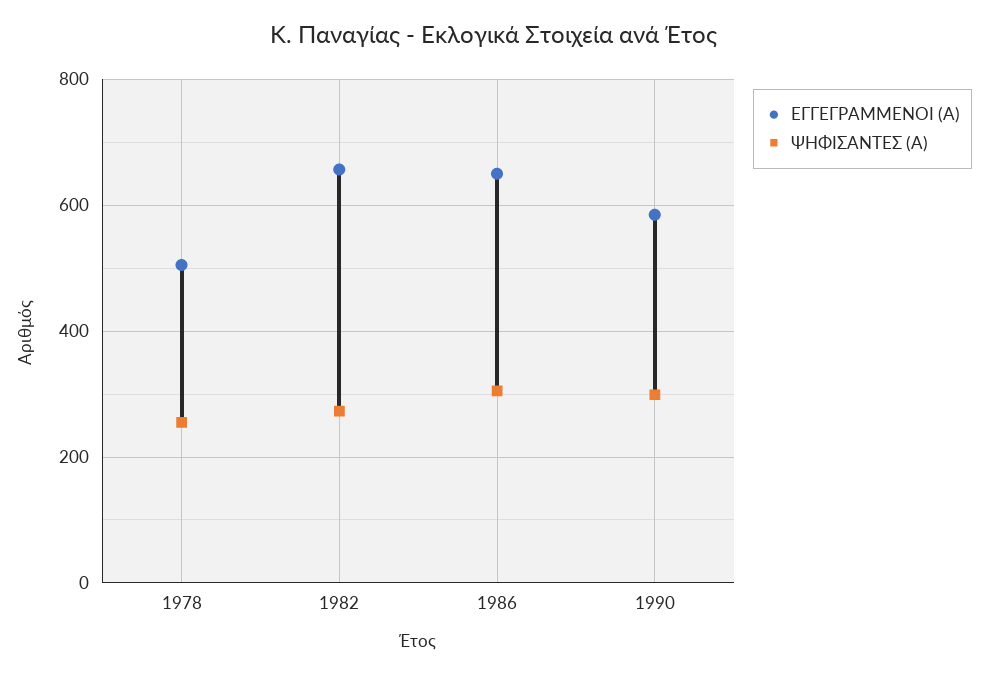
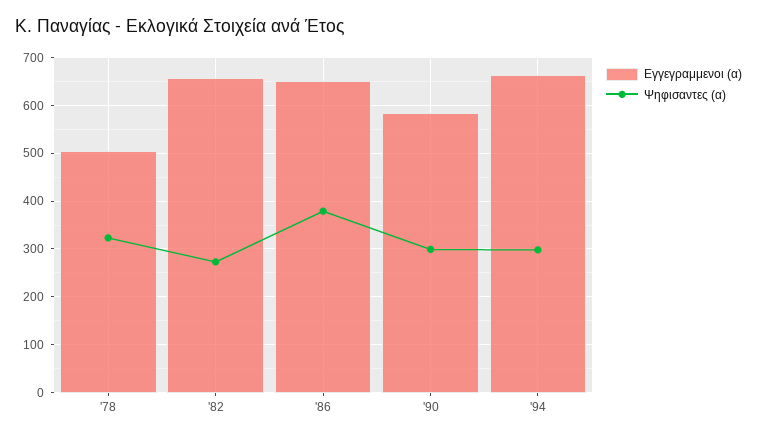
ΨΗΦΙΣΑΝΤΕΣ (Α), 1978: 260 -> 320
ΨΗΦΙΣΑΝΤΕΣ (Α), 1986: 300 -> 380
ΕΓΓΕΓΡΑΜΜΕΝΟΙ (Α), '94: none -> 660
ΨΗΦΙΣΑΝΤΕΣ (Α), '94: none -> 300

